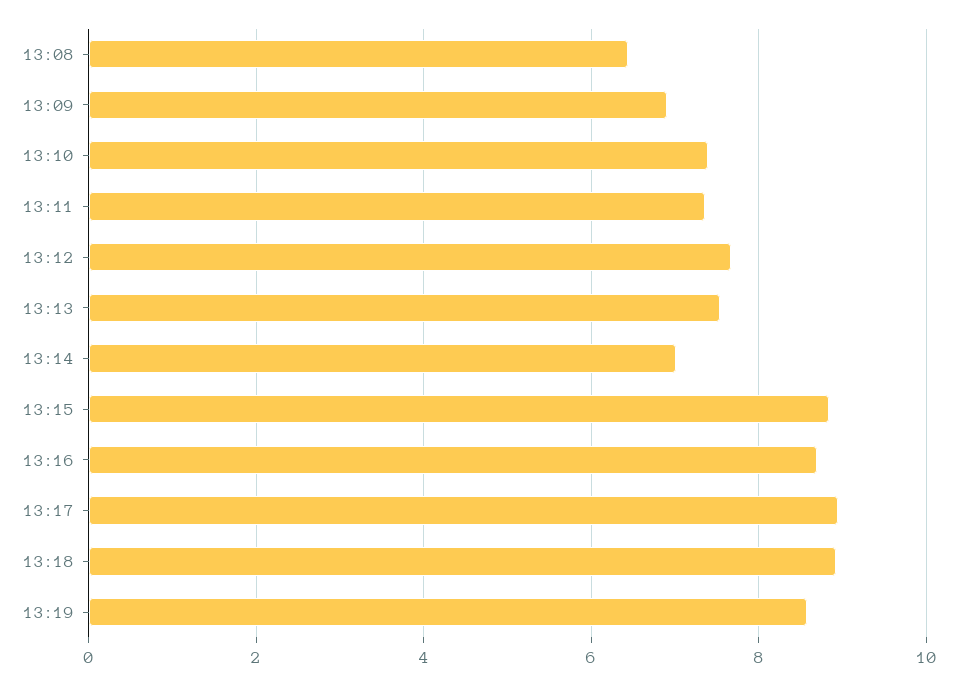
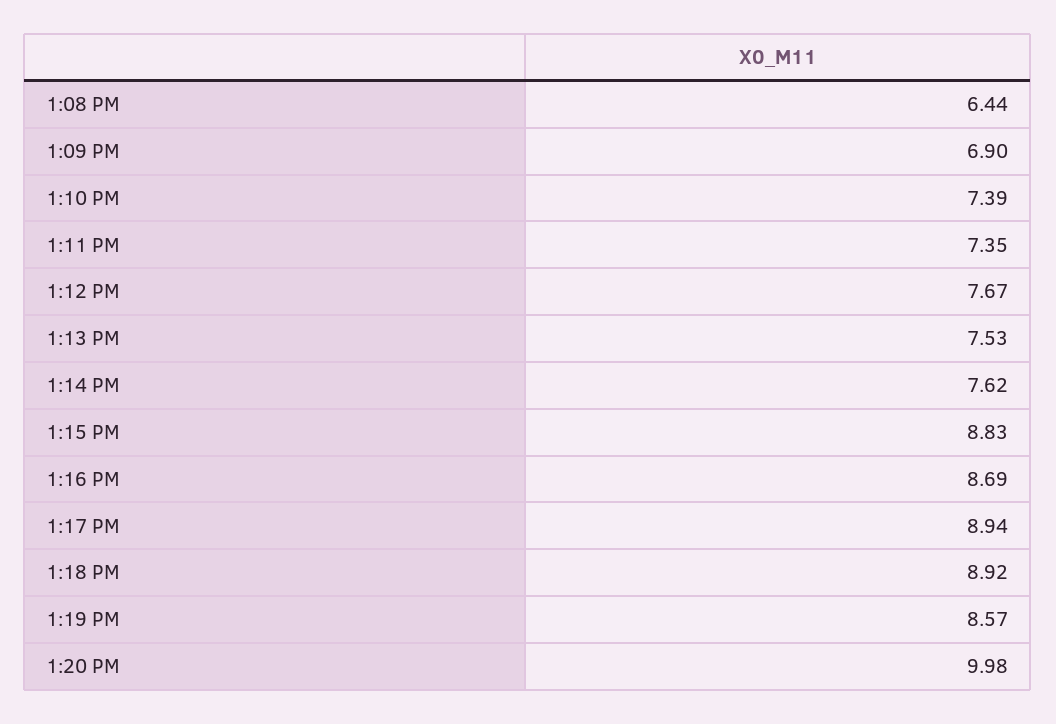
13:14: 7 -> 7.62
1:20 PM: none -> 9.98

